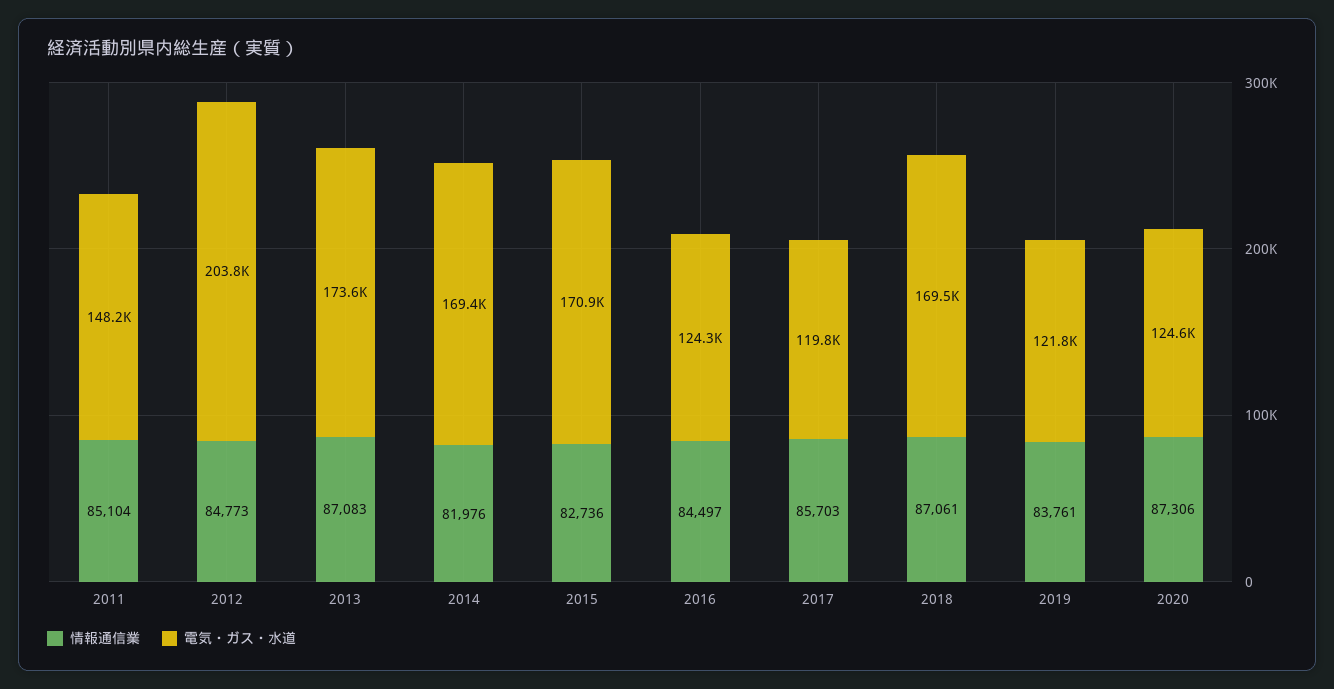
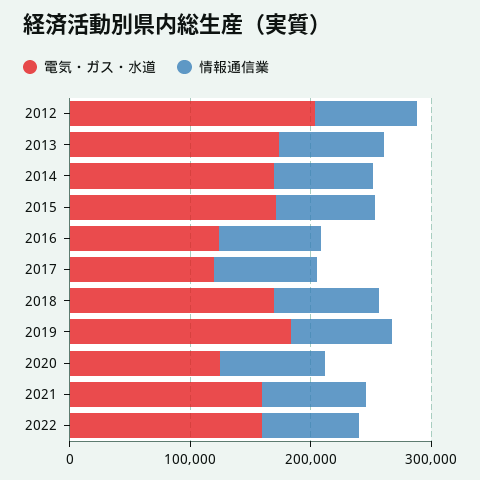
情報通信業, 2011: 85104 -> none
電気・ガス・水道, 2011: 148200 -> none
電気・ガス・水道, 2019: 121800 -> 180000
電気・ガス・水道, 2021: none -> 160000
情報通信業, 2021: none -> 80000
電気・ガス・水道, 2022: none -> 160000
情報通信業, 2022: none -> 80000

